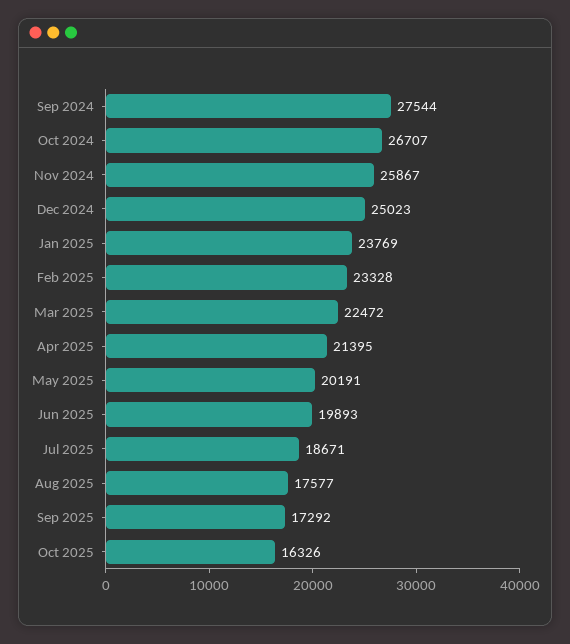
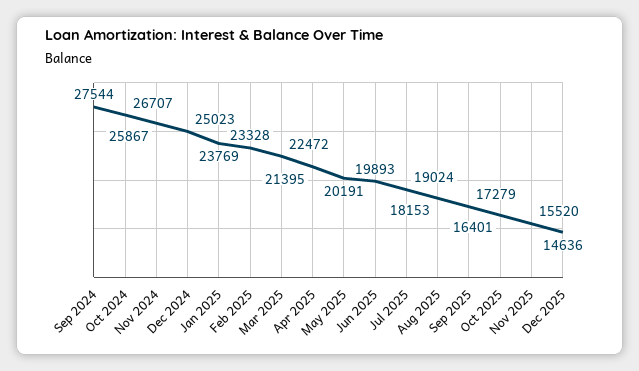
Jul 2025: 18671 -> 19024
Aug 2025: 17577 -> 18153
Sep 2025: 17292 -> 17279
Oct 2025: 16326 -> 16401
Nov 2025: none -> 15520
Dec 2025: none -> 14636

